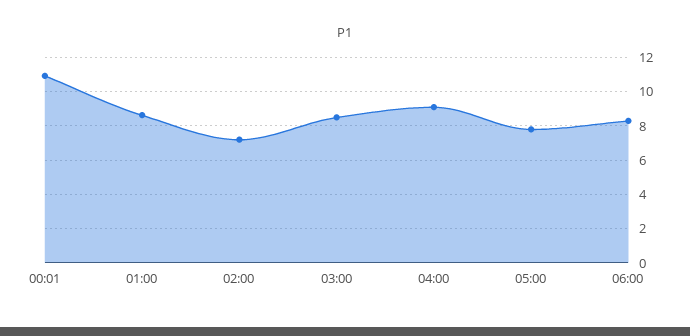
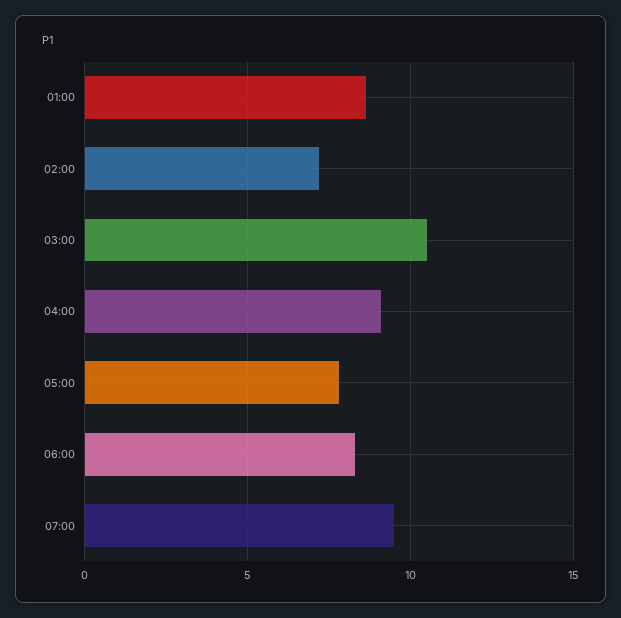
00:01: 11 -> none
03:00: 8.5 -> 10.5
07:00: none -> 9.5

